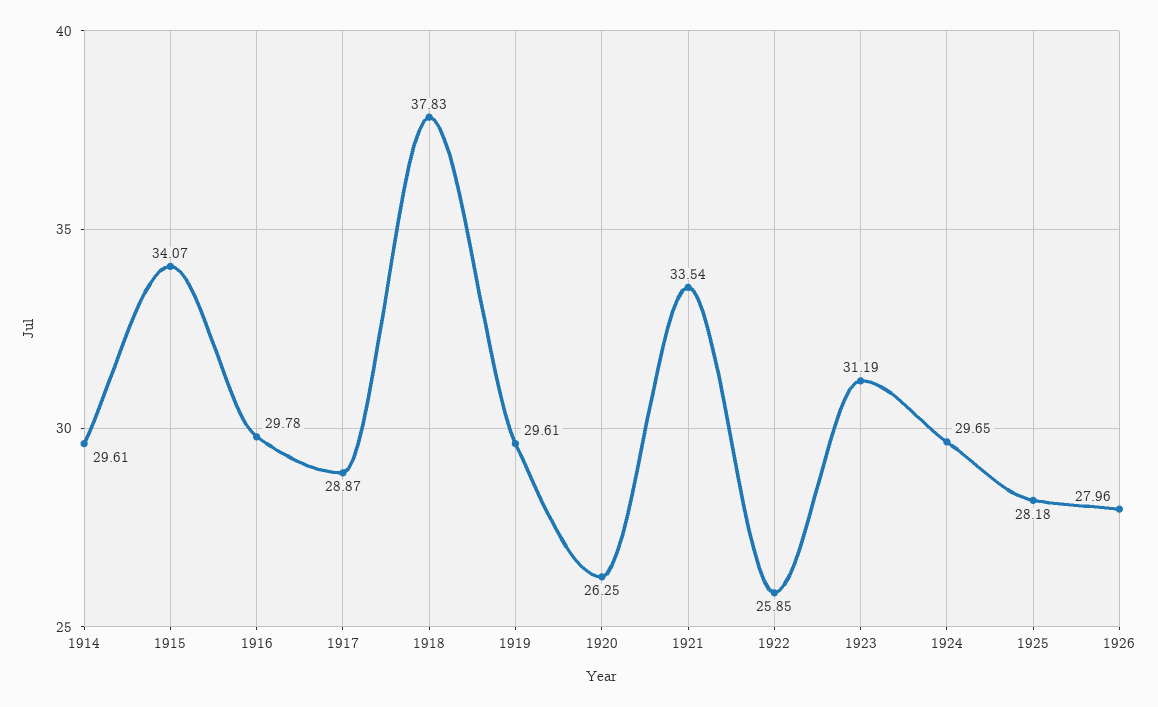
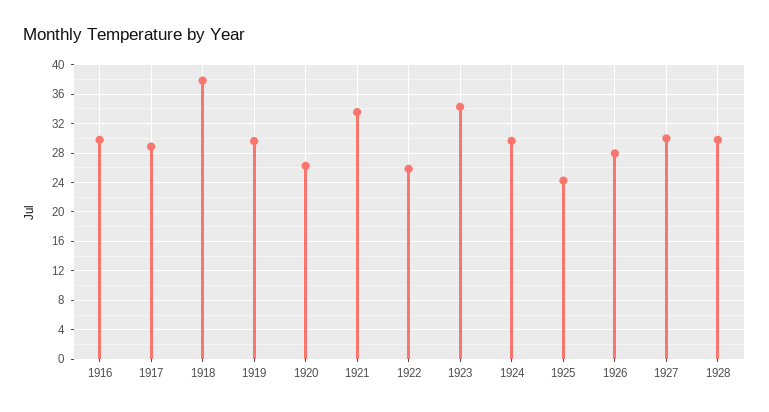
1914: 29.61 -> none
1915: 34.07 -> none
1923: 31.19 -> 34
1925: 28.18 -> 24
1927: none -> 30
1928: none -> 30

